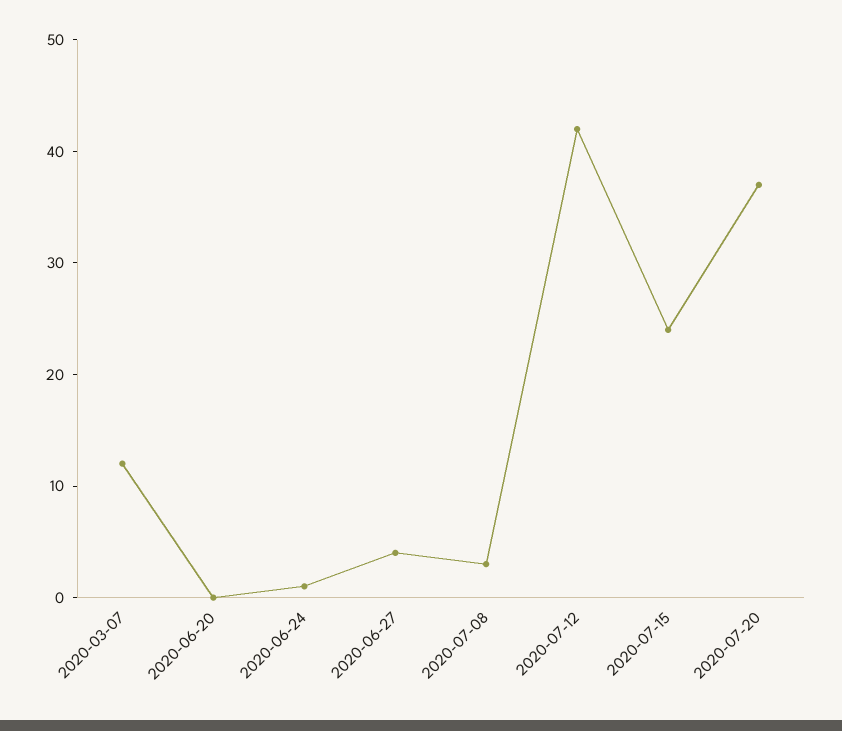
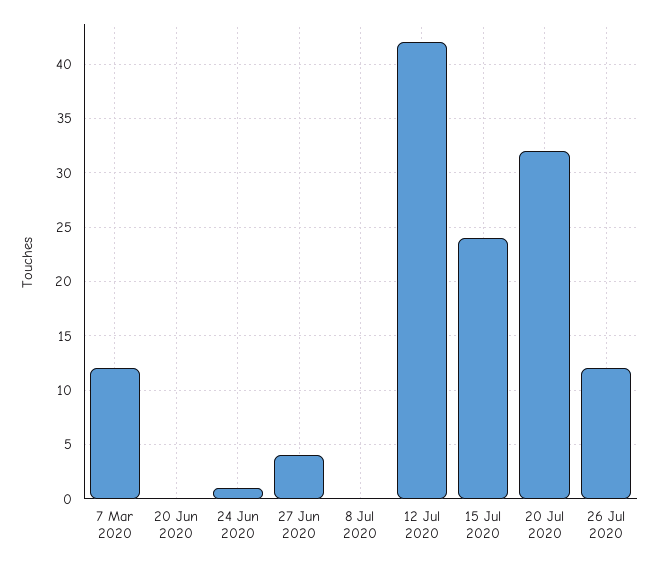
2020-07-08: 3 -> 0
2020-07-20: 37 -> 32
26 Jul 2020: none -> 12

